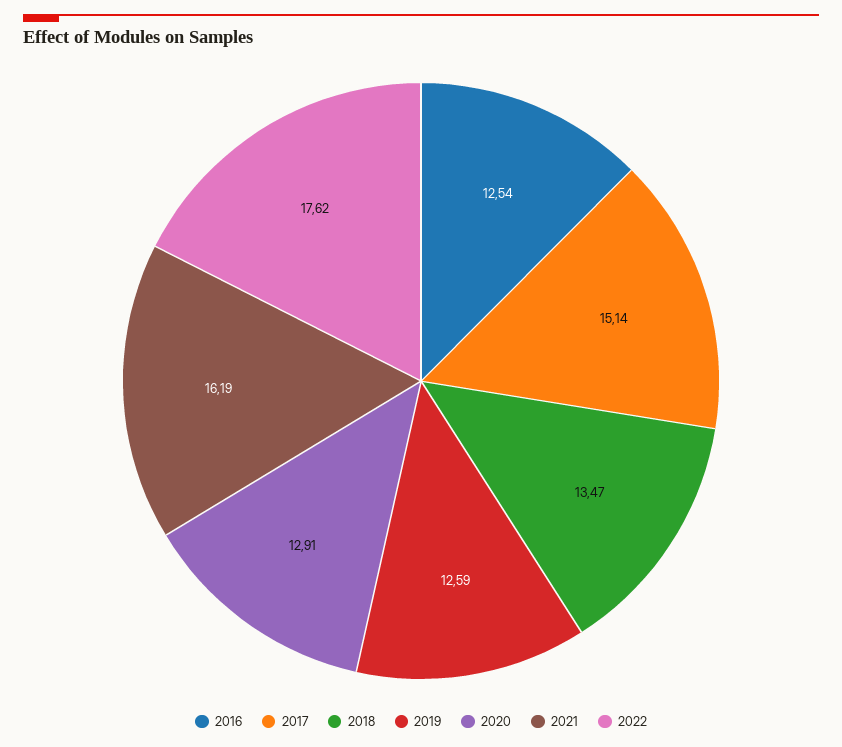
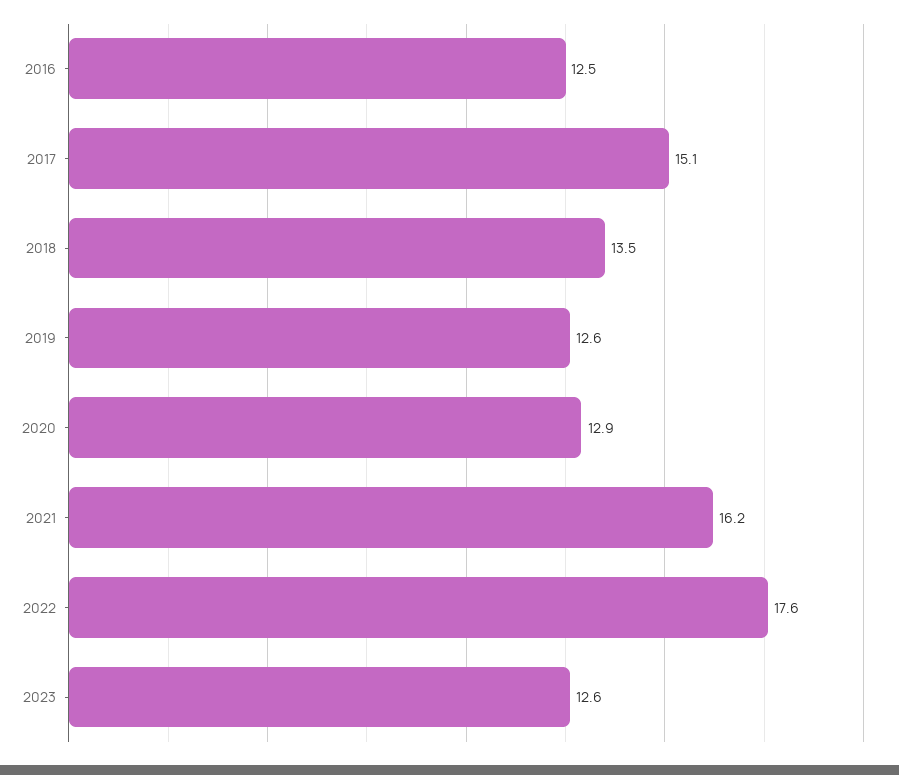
2023: none -> 12.6

